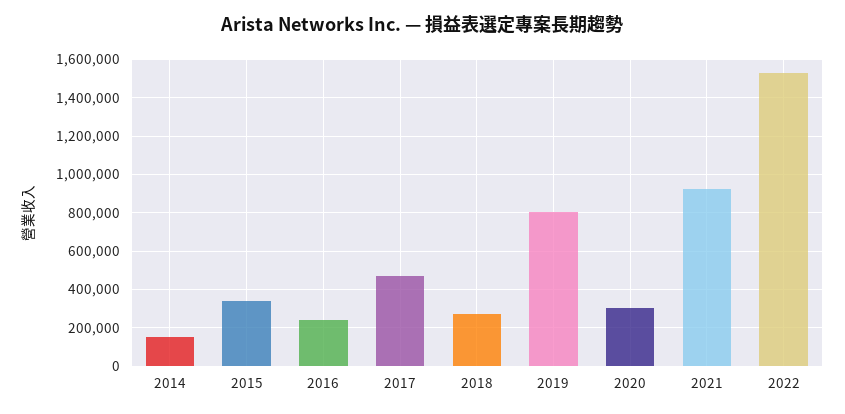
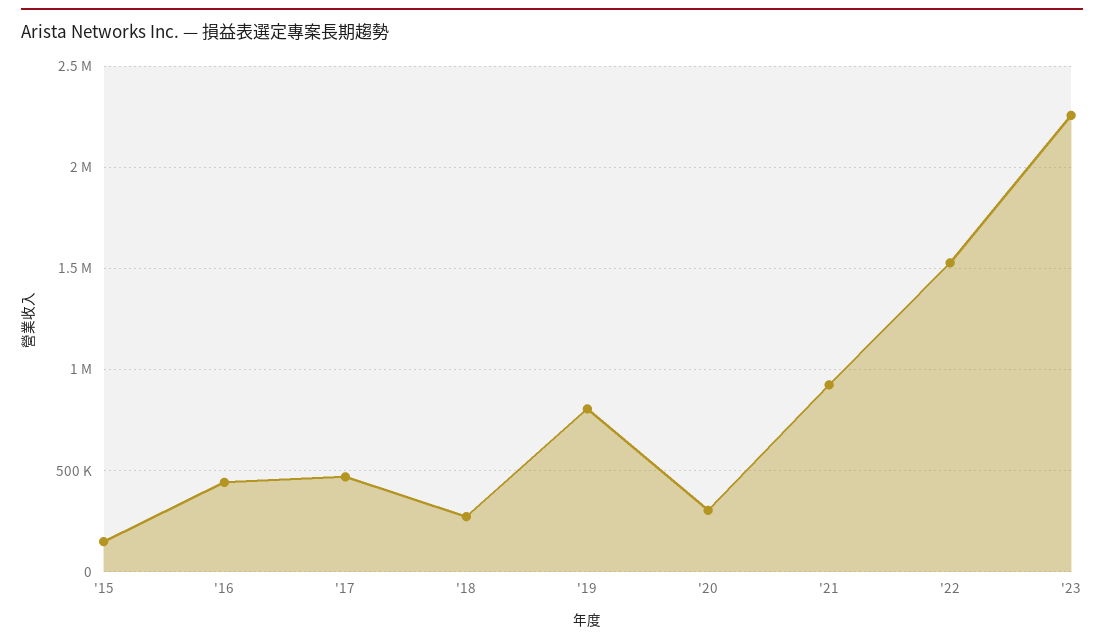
2014: 150000 -> none
2015: 350000 -> 150000
2016: 250000 -> 450000
'23: none -> 2250000

